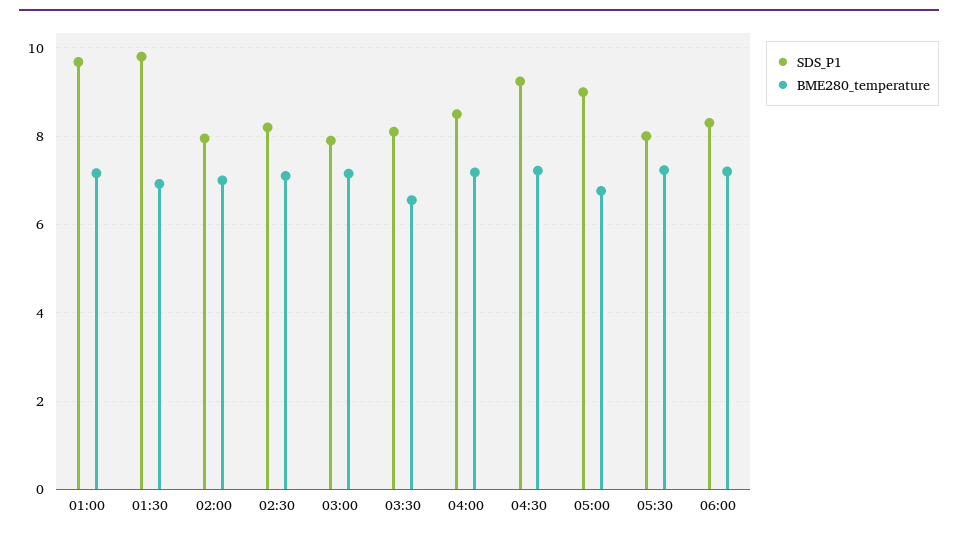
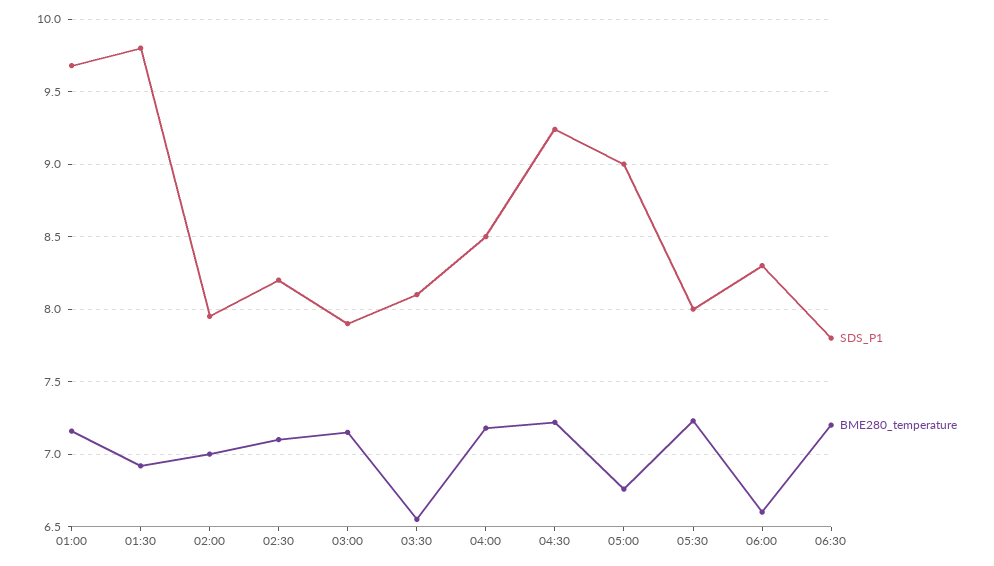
BME280_temperature, 06:00: 7.2 -> 6.6
SDS_P1, 06:30: none -> 7.8
BME280_temperature, 06:30: none -> 7.2

